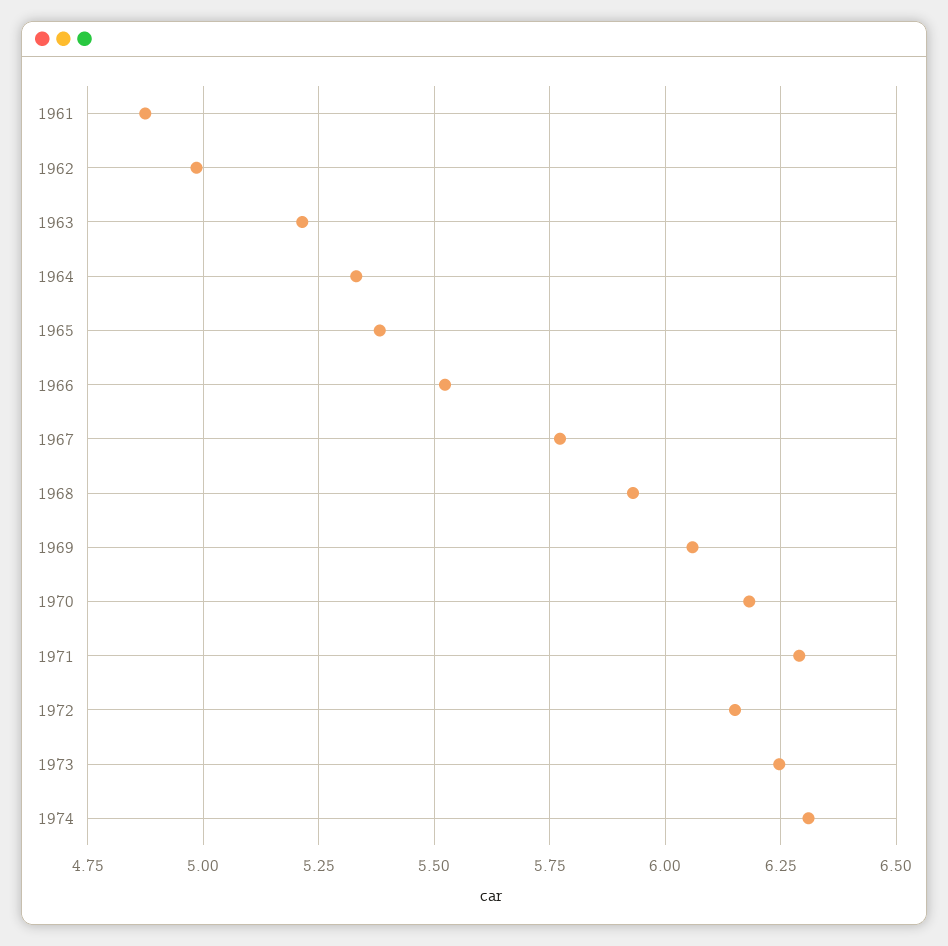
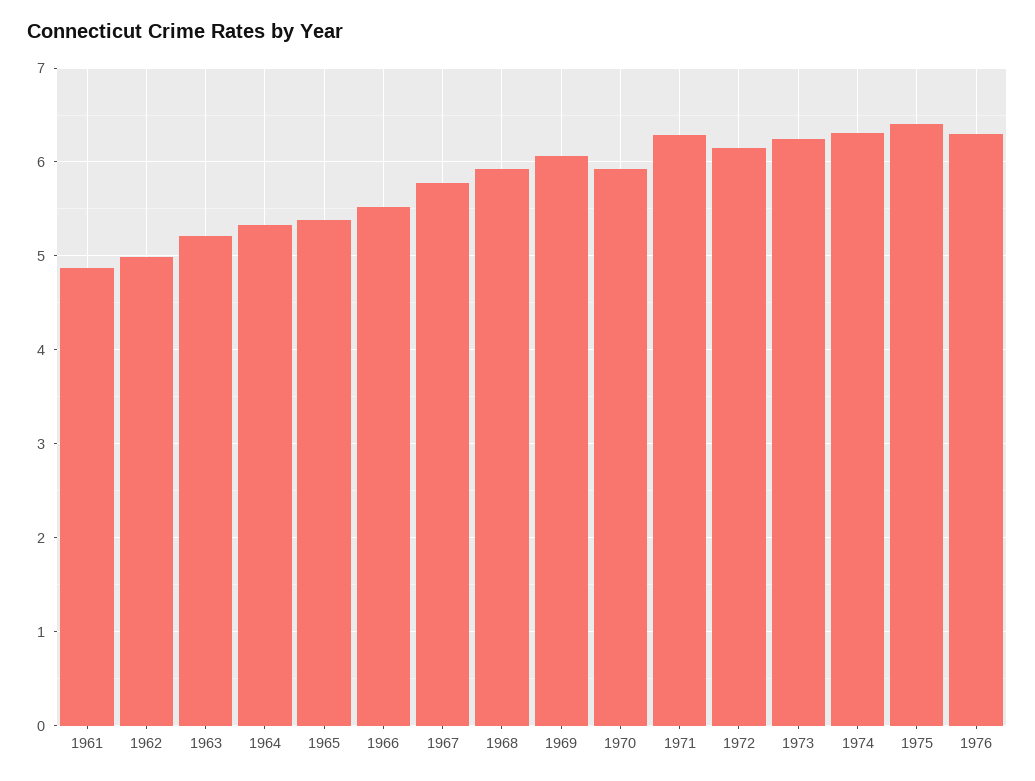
1970: 6.175 -> 5.9
1975: none -> 6.4
1976: none -> 6.3

